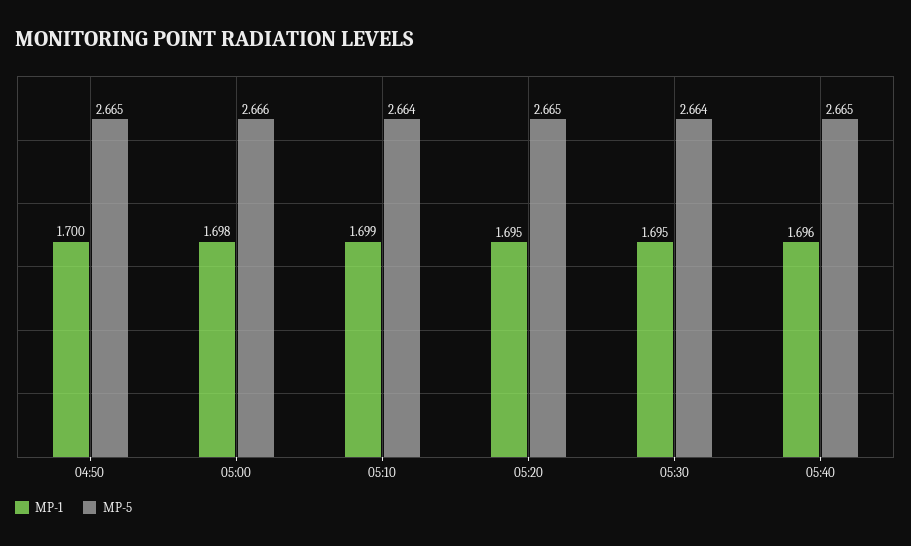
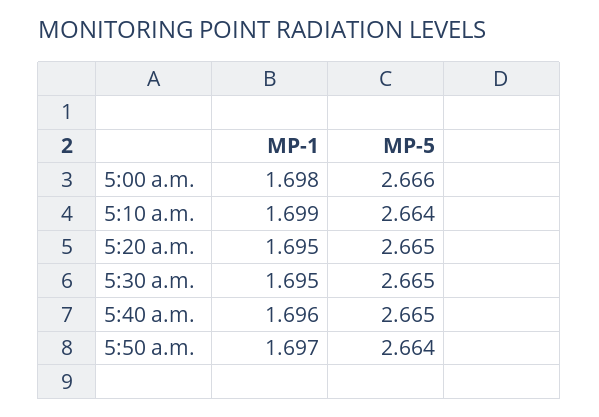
MP-1, 04:50: 1.7 -> none
MP-5, 04:50: 2.665 -> none
MP-5, 05:30: 2.664 -> 2.665
MP-1, 5:50 a.m.: none -> 1.697
MP-5, 5:50 a.m.: none -> 2.664

